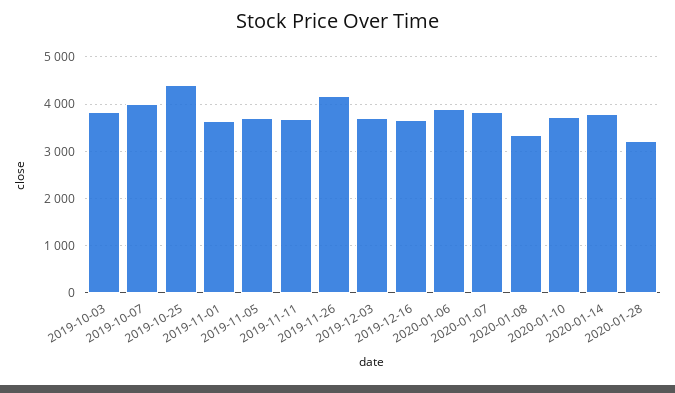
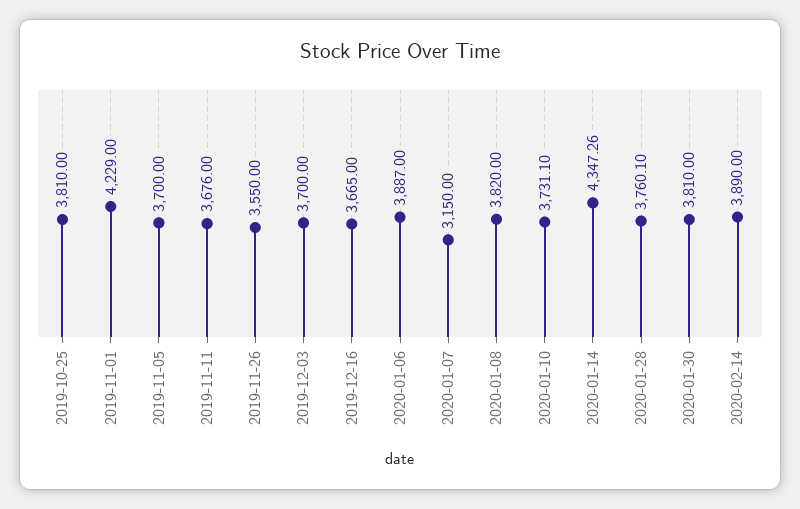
2019-10-03: 3800 -> none
2019-10-07: 4000 -> none
2019-10-25: 4400 -> 3810
2019-11-01: 3600 -> 4229
2019-11-26: 4200 -> 3550
2020-01-07: 3800 -> 3150
2020-01-08: 3400 -> 3820
2020-01-14: 3800 -> 4347.26
2020-01-28: 3200 -> 3760.1
2020-01-30: none -> 3810
2020-02-14: none -> 3890

